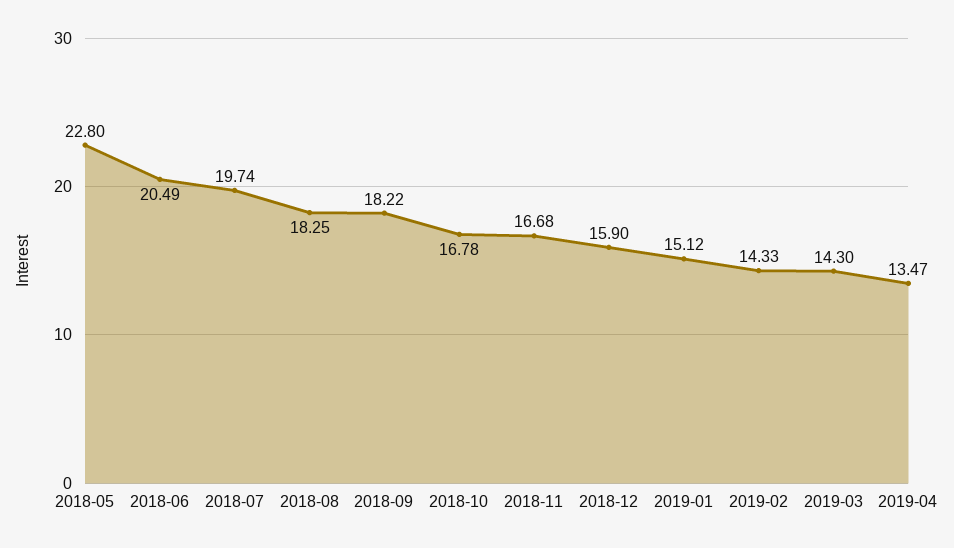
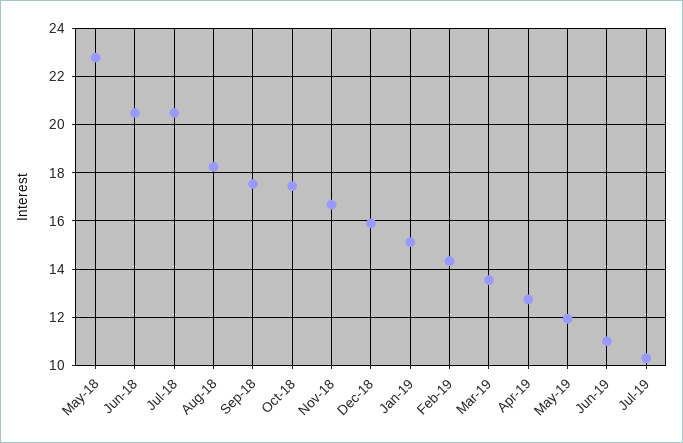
2018-07: 19.74 -> 20.5
2018-09: 18.22 -> 17.5
2018-10: 16.78 -> 17.5
2019-03: 14.3 -> 13.5
2019-04: 13.47 -> 12.75
May-19: none -> 12
Jun-19: none -> 11
Jul-19: none -> 10.25

